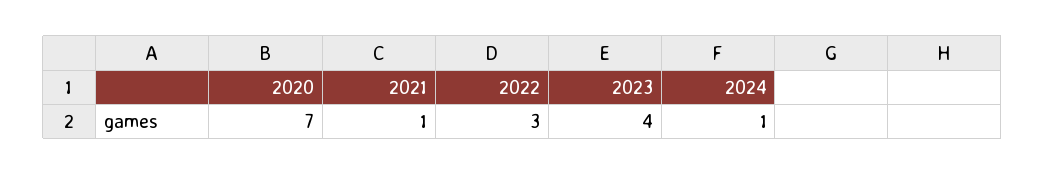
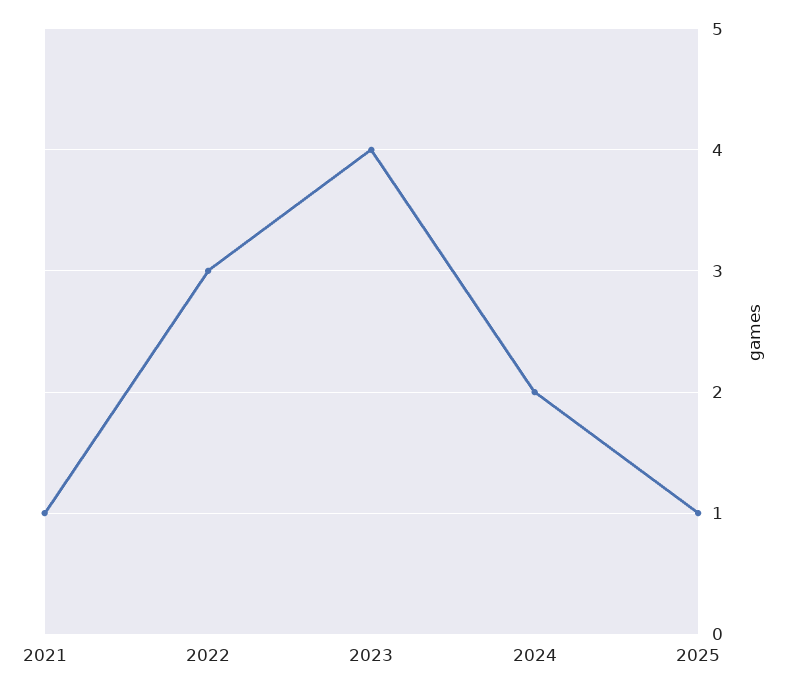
2020: 7 -> none
2024: 1 -> 2
2025: none -> 1

